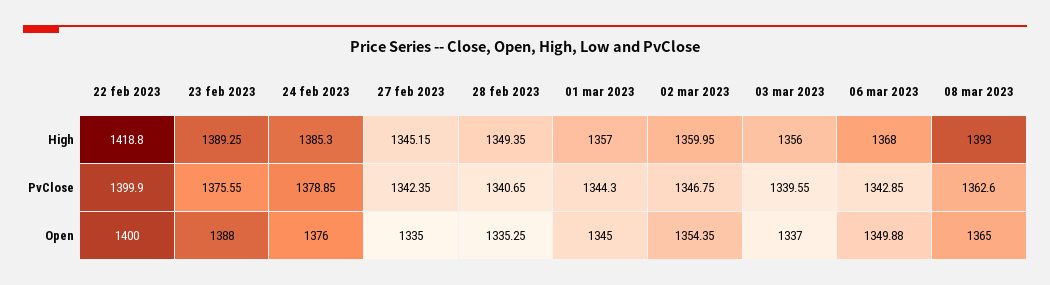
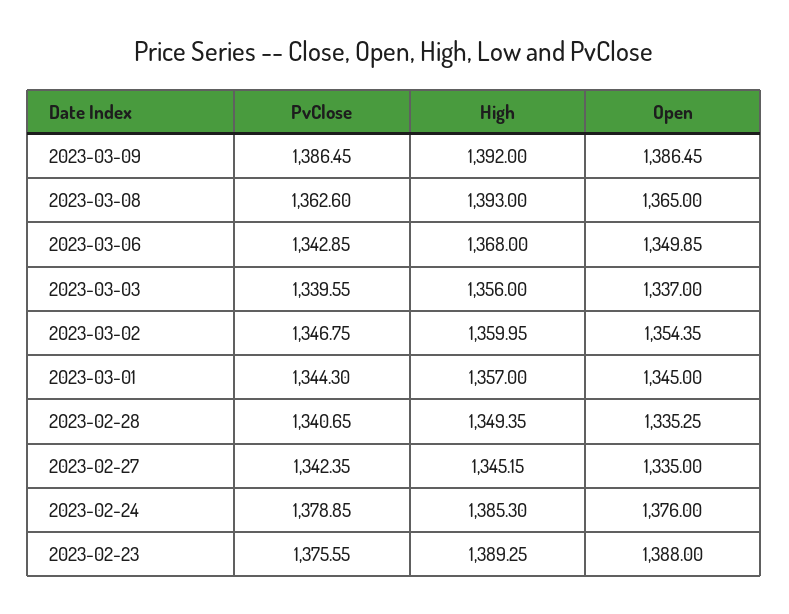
22 feb 2023, High: 1418.8 -> none
22 feb 2023, PvClose: 1399.9 -> none
22 feb 2023, Open: 1400 -> none
06 mar 2023, Open: 1349.88 -> 1349.85
2023-03-09, PvClose: none -> 1386.45
2023-03-09, High: none -> 1392
2023-03-09, Open: none -> 1386.45

